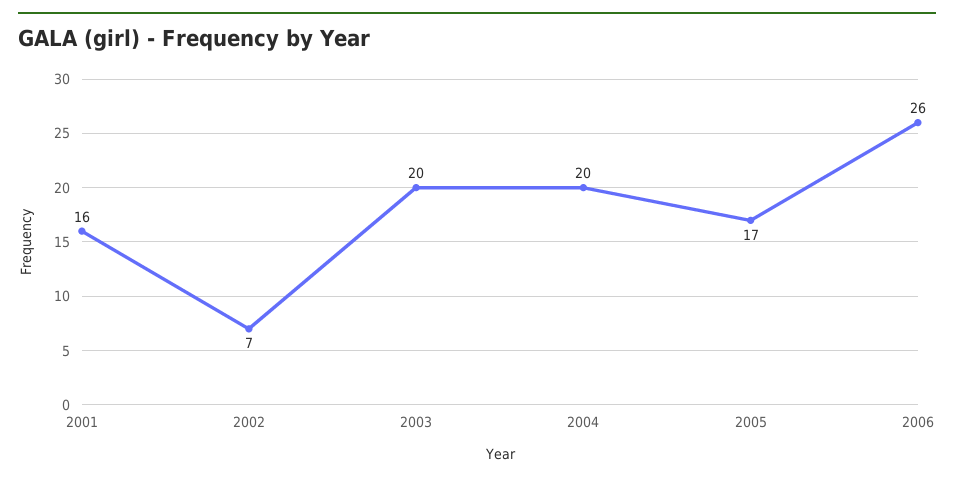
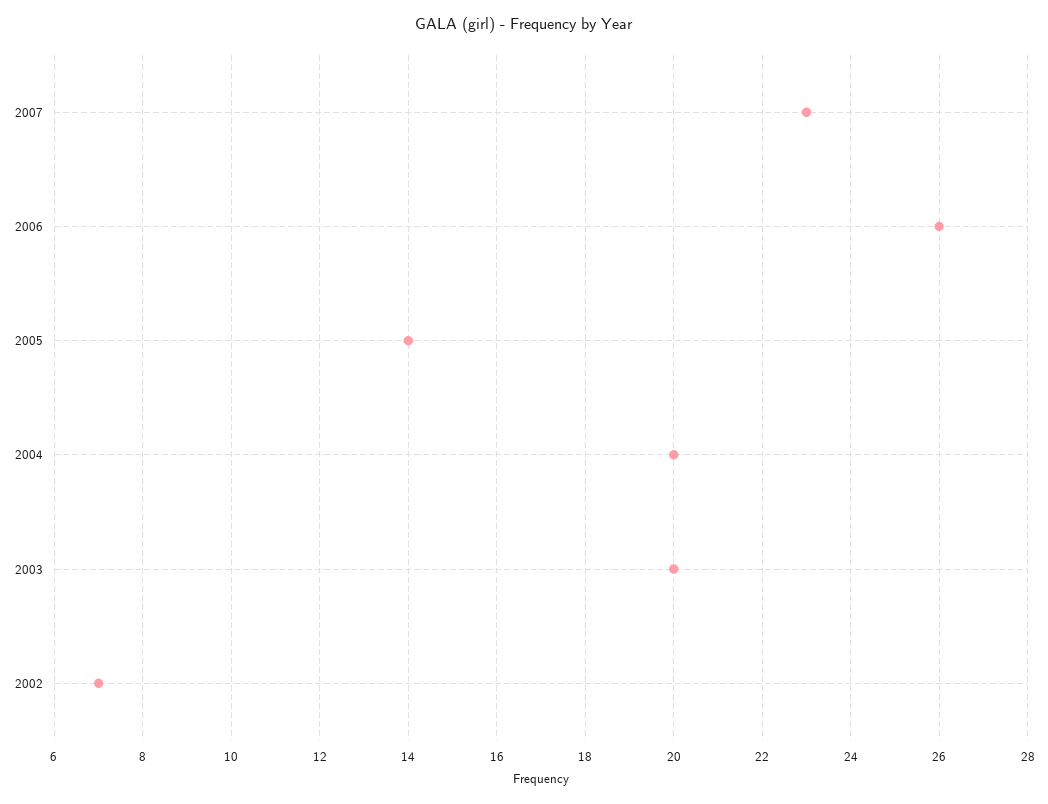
2001: 16 -> none
2005: 17 -> 14
2007: none -> 23

